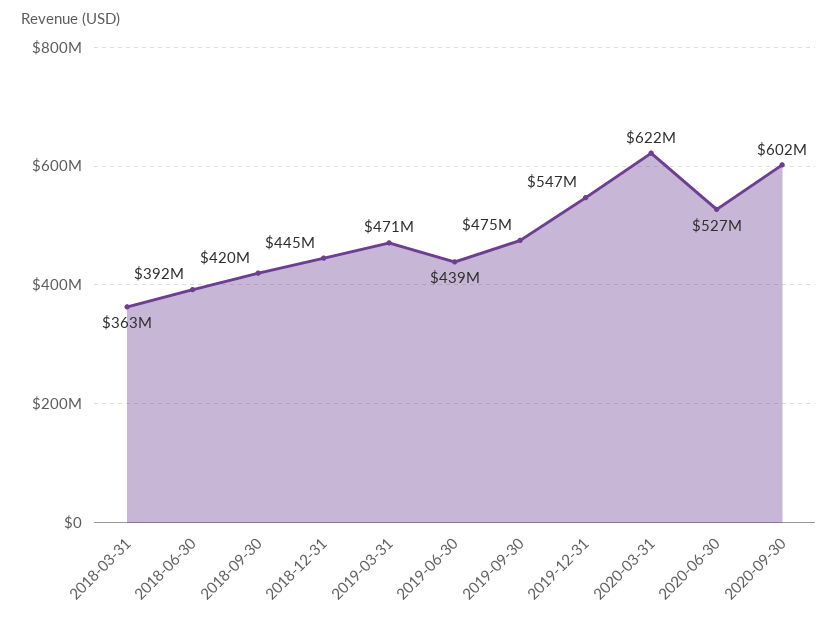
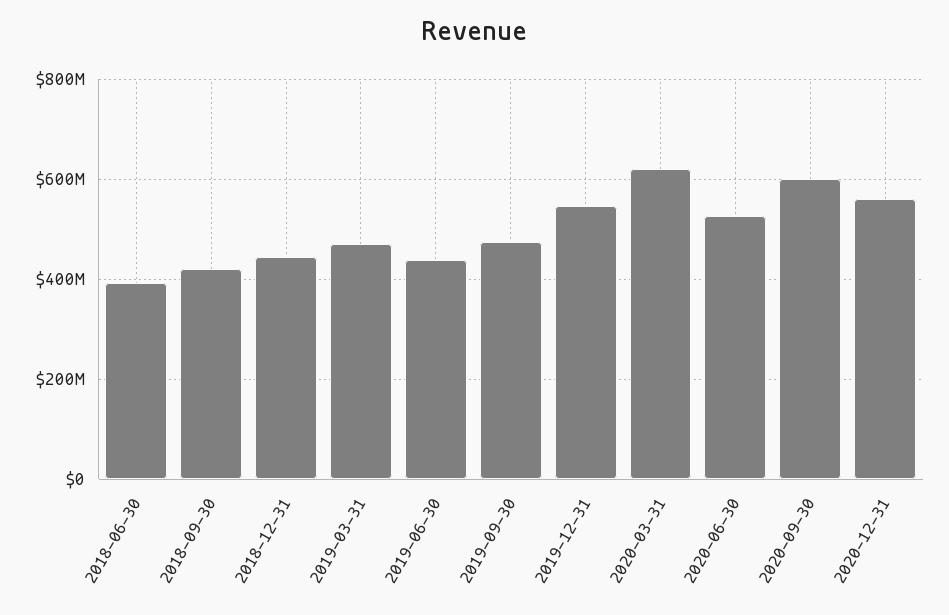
2018-03-31: 363000000 -> none
2020-12-31: none -> 560000000

